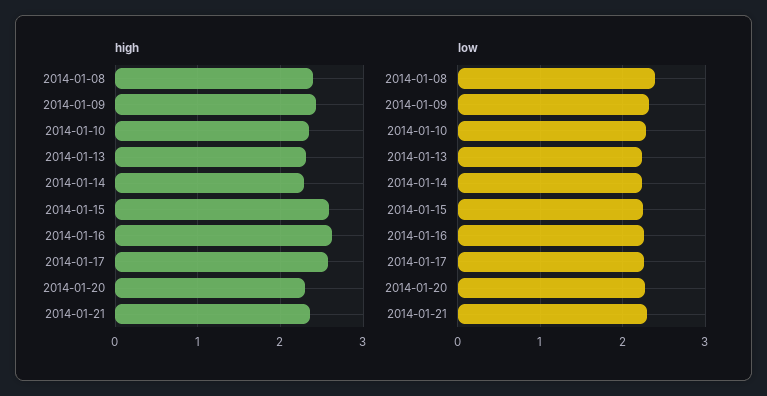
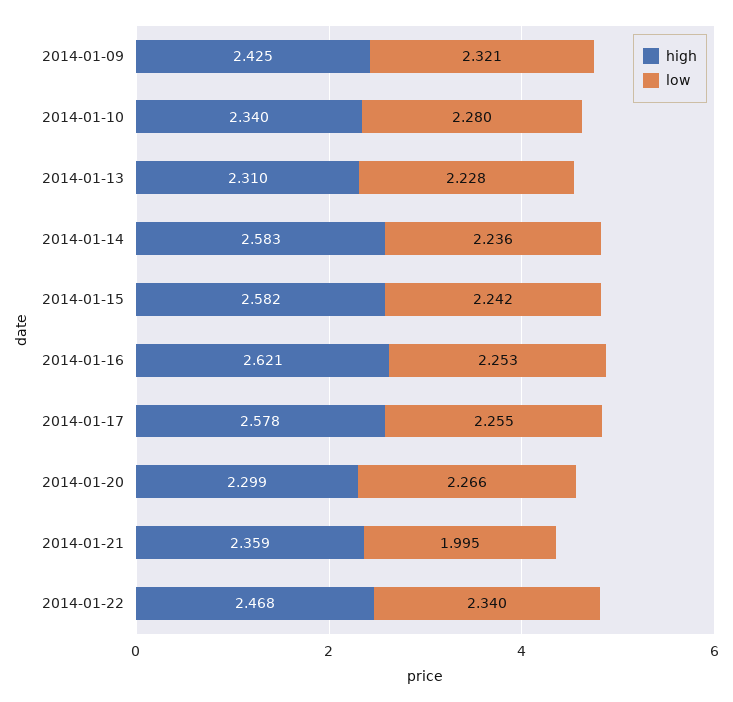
high, 2014-01-08: 2.4 -> none
high, 2014-01-14: 2.3 -> 2.583
low, 2014-01-08: 2.4 -> none
low, 2014-01-21: 2.3 -> 1.995
high, 2014-01-22: none -> 2.468
low, 2014-01-22: none -> 2.34

